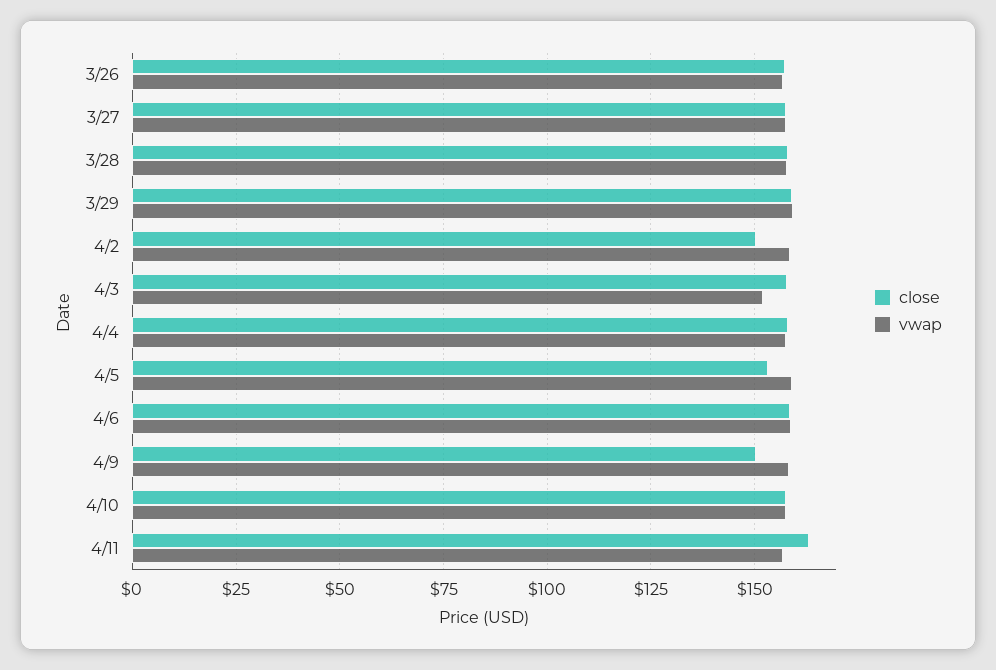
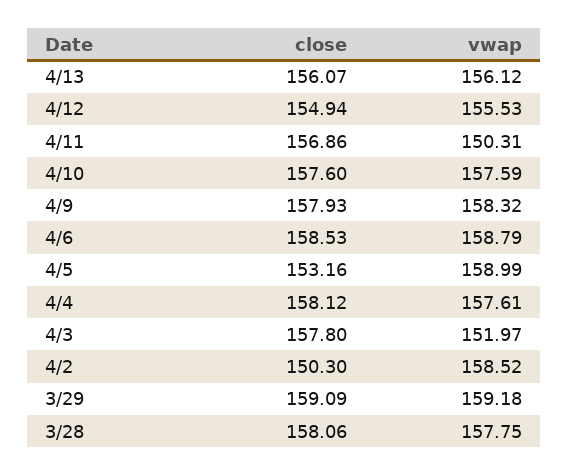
close, 3/26: 157.5 -> none
vwap, 3/26: 157.5 -> none
close, 3/27: 157.5 -> none
vwap, 3/27: 157.5 -> none
close, 4/9: 150 -> 157.93
close, 4/11: 162.5 -> 156.86
vwap, 4/11: 157.5 -> 150.31
close, 4/13: none -> 156.07
vwap, 4/13: none -> 156.12
close, 4/12: none -> 154.94
vwap, 4/12: none -> 155.53

